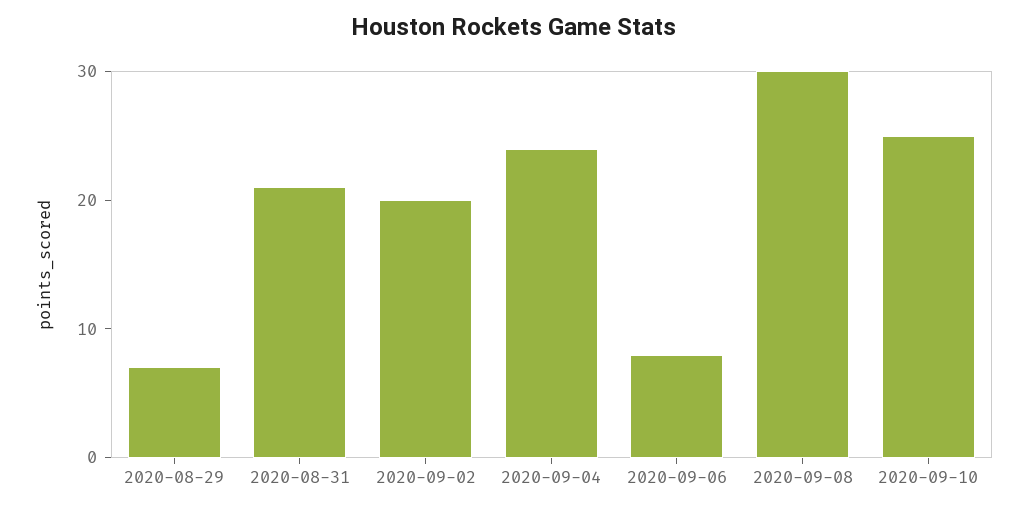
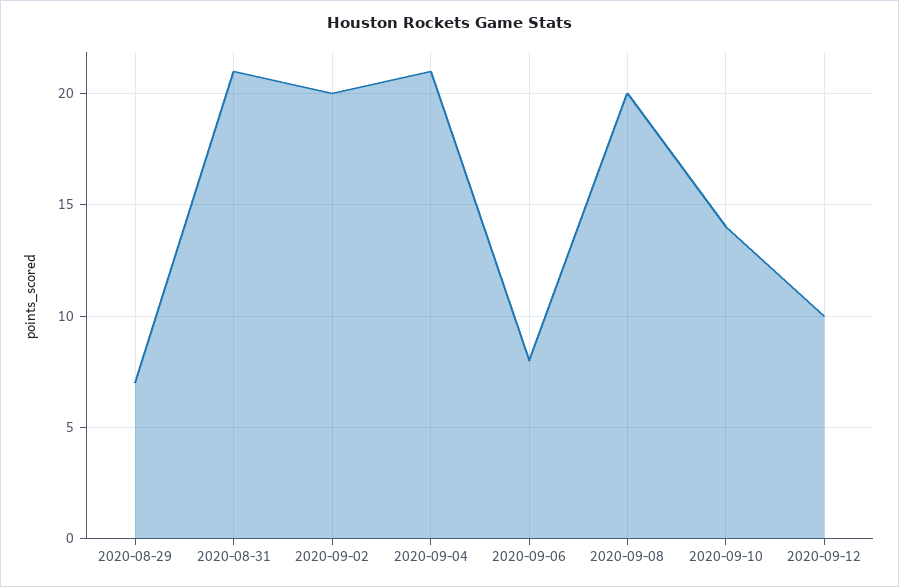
2020-09-04: 24 -> 21
2020-09-08: 30 -> 20
2020-09-10: 25 -> 14
2020-09-12: none -> 10

